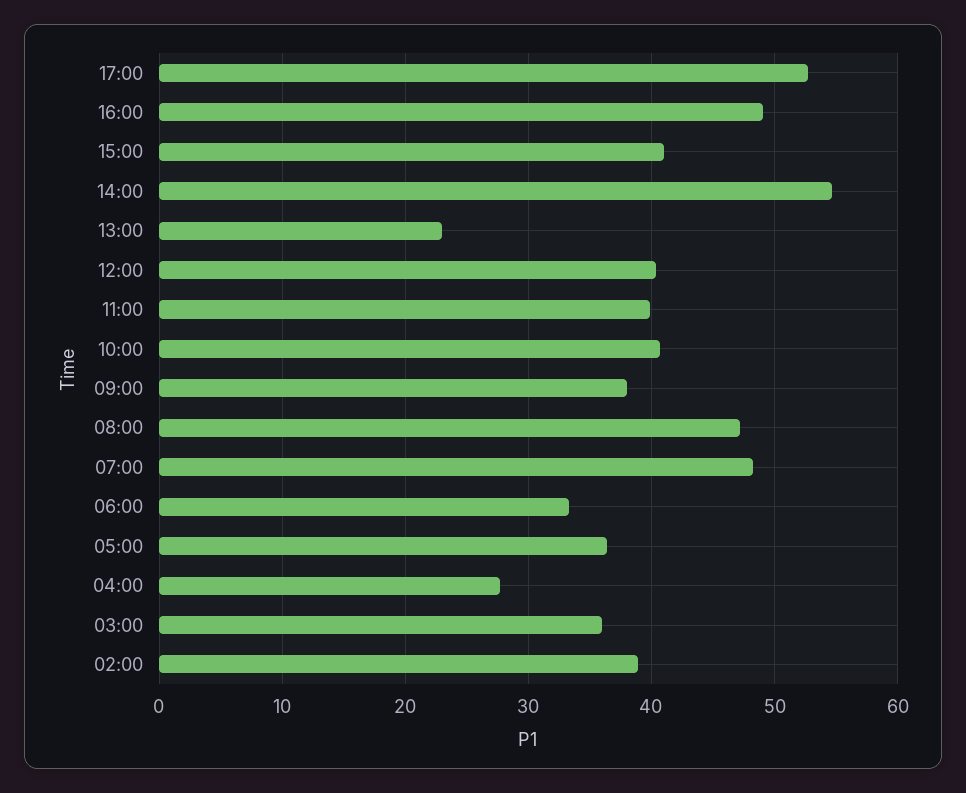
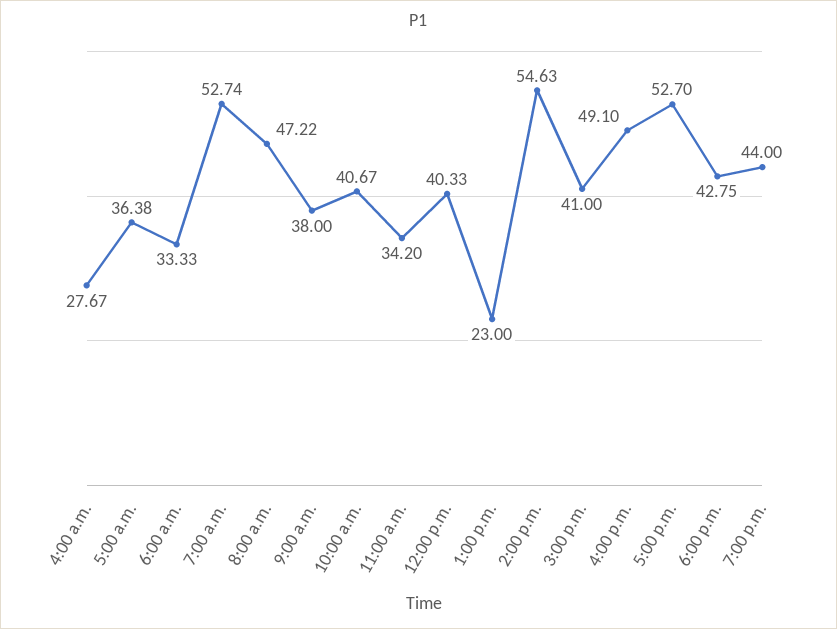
11:00: 40 -> 34.2
07:00: 48 -> 52.74
03:00: 36 -> none
02:00: 39 -> none
6:00 p.m.: none -> 42.75
7:00 p.m.: none -> 44

